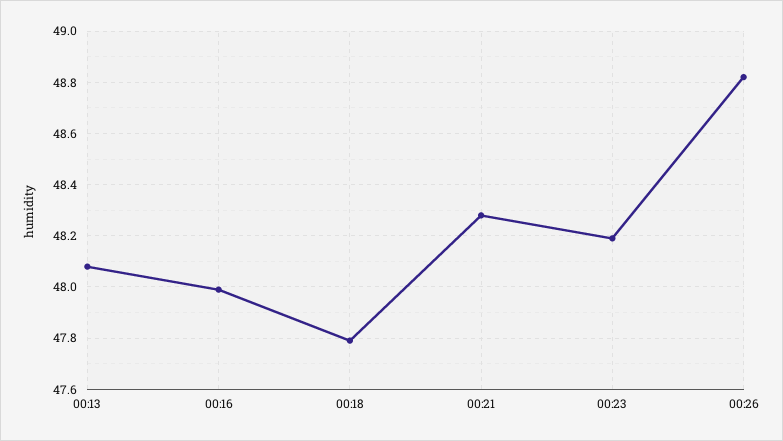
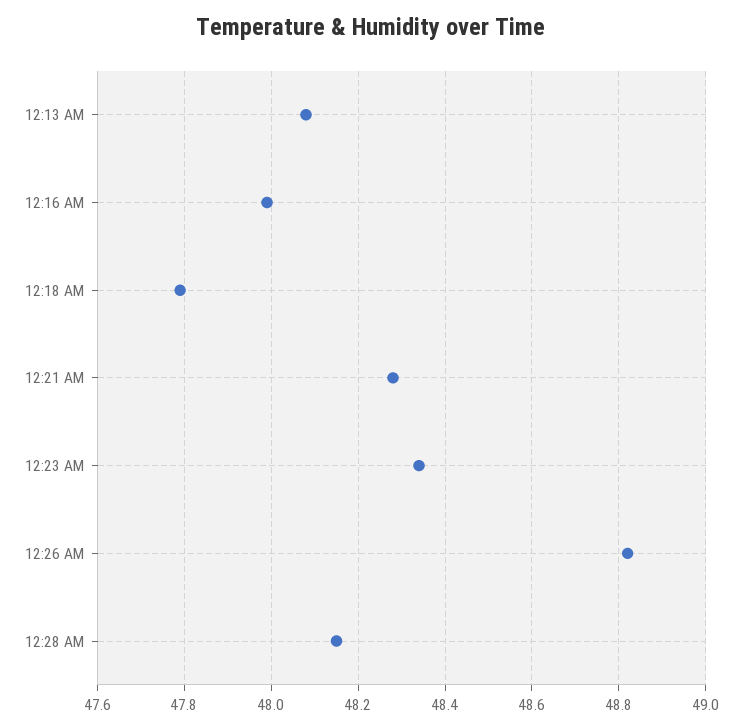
00:23: 48.2 -> 48.35
12:28 AM: none -> 48.15

